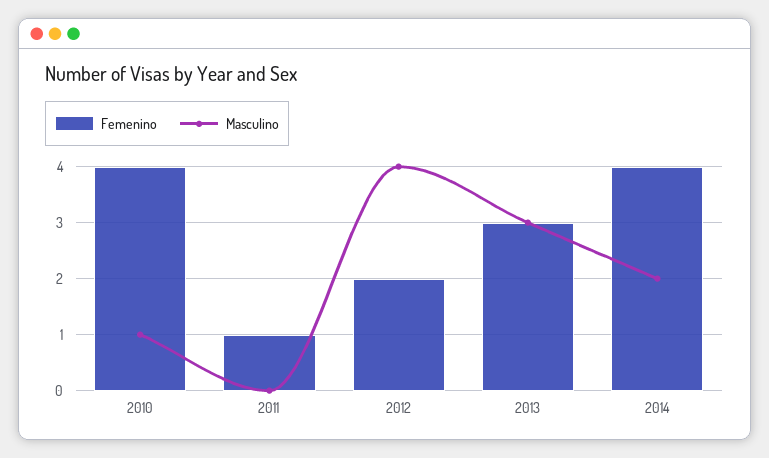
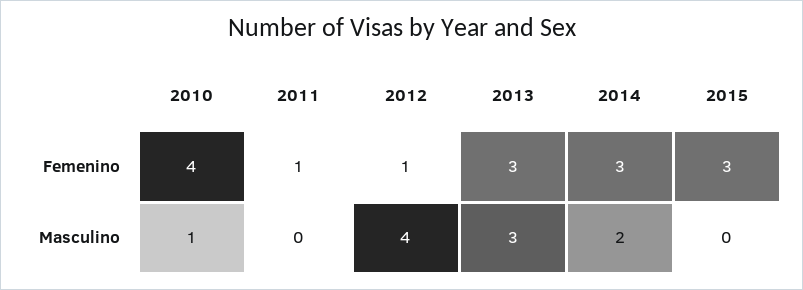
Femenino, 2012: 2 -> 1
Femenino, 2014: 4 -> 3
Femenino, 2015: none -> 3
Masculino, 2015: none -> 0

